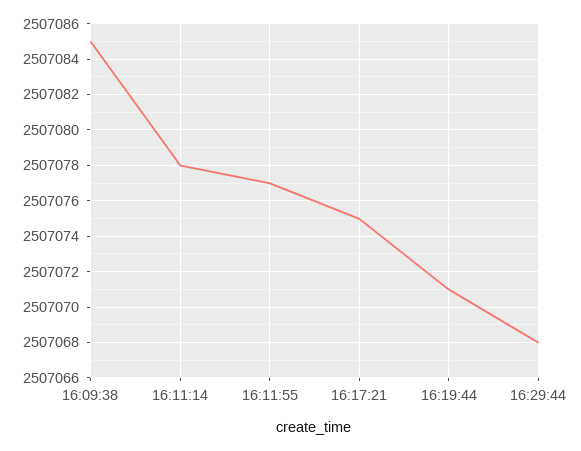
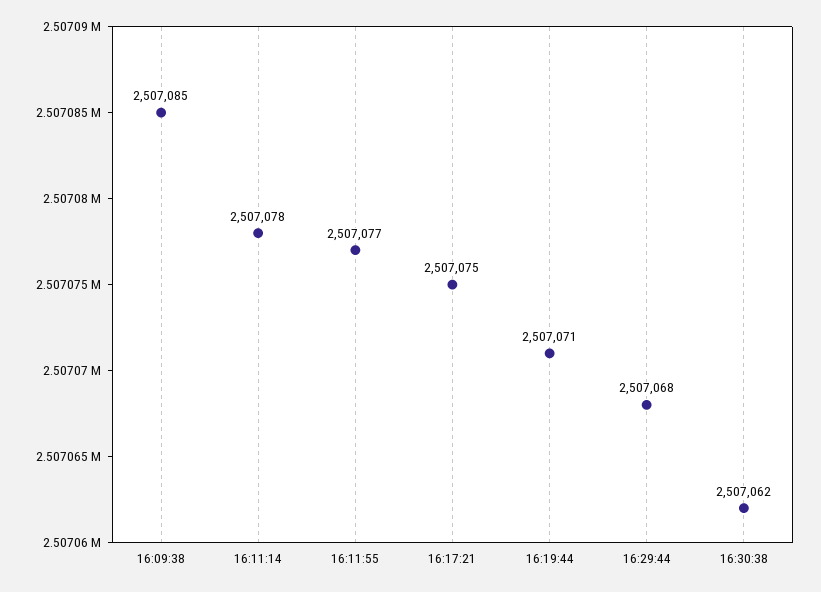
16:30:38: none -> 2507062

